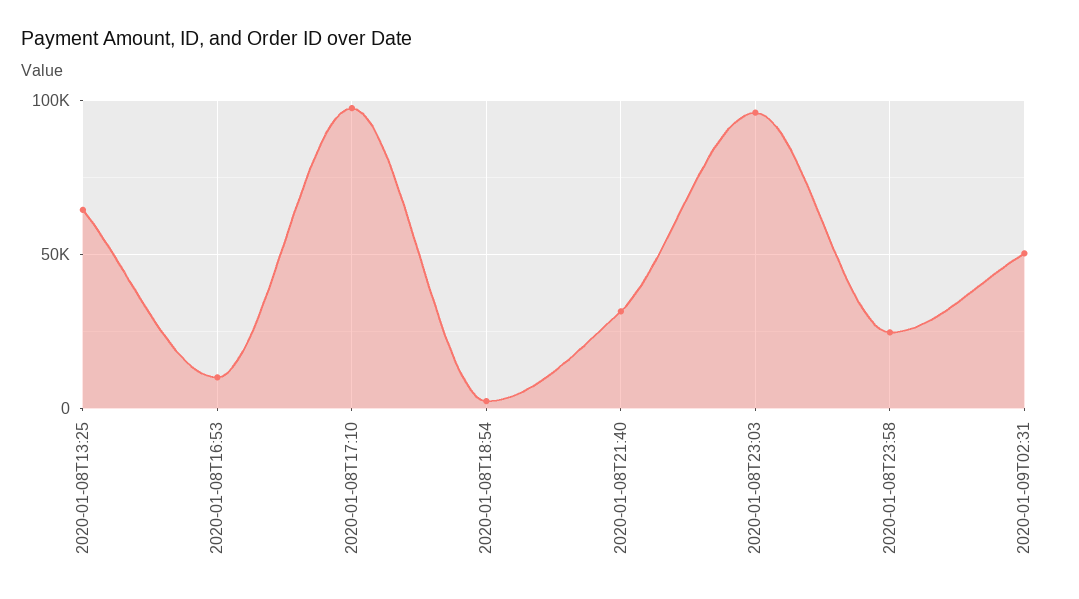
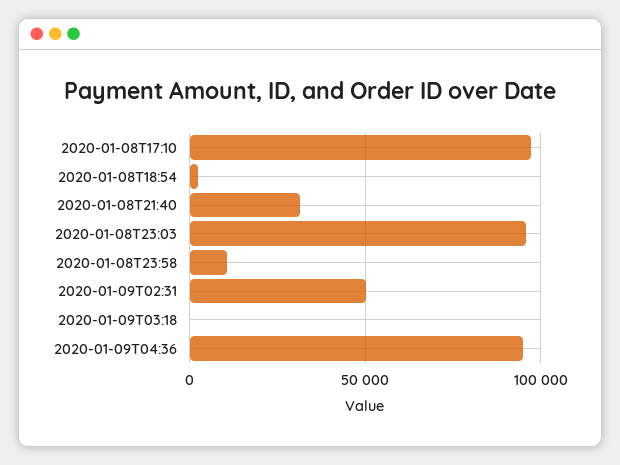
2020-01-08T13:25: 65000 -> none
2020-01-08T16:53: 10000 -> none
2020-01-08T23:58: 25000 -> 10000
2020-01-09T03:18: none -> 0
2020-01-09T04:36: none -> 95000

